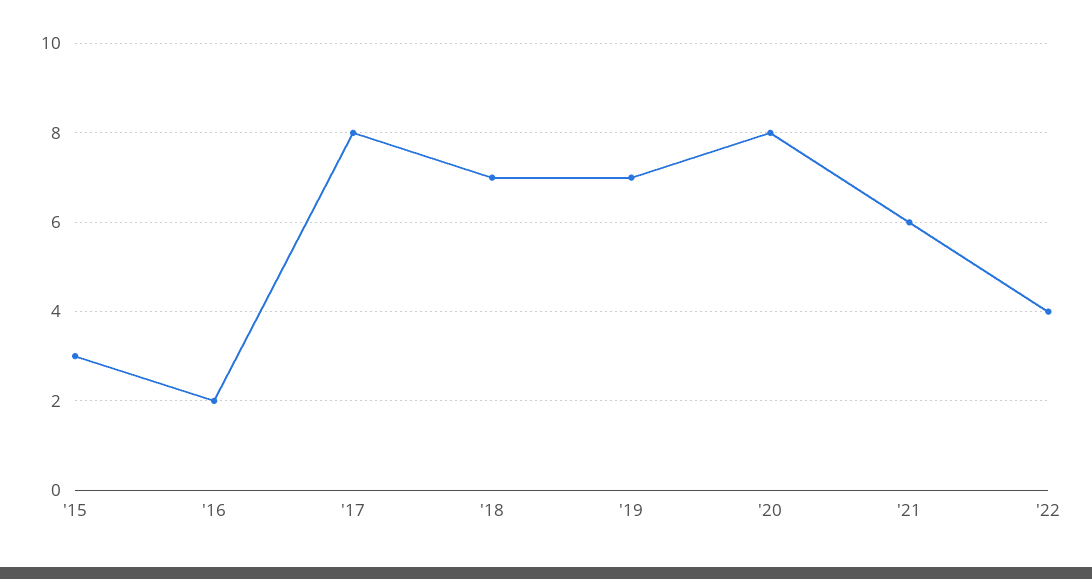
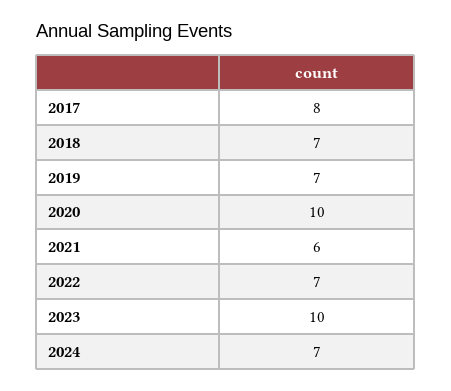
'15: 3 -> none
'16: 2 -> none
'20: 8 -> 10
'22: 4 -> 7
2023: none -> 10
2024: none -> 7

